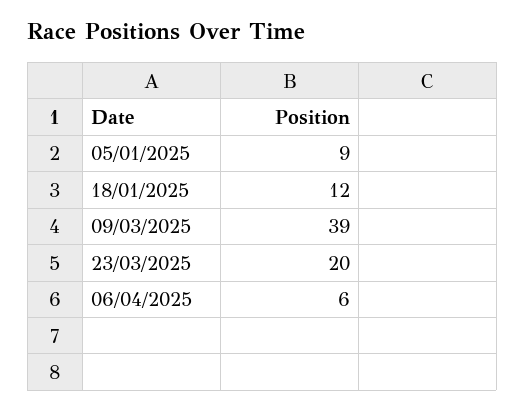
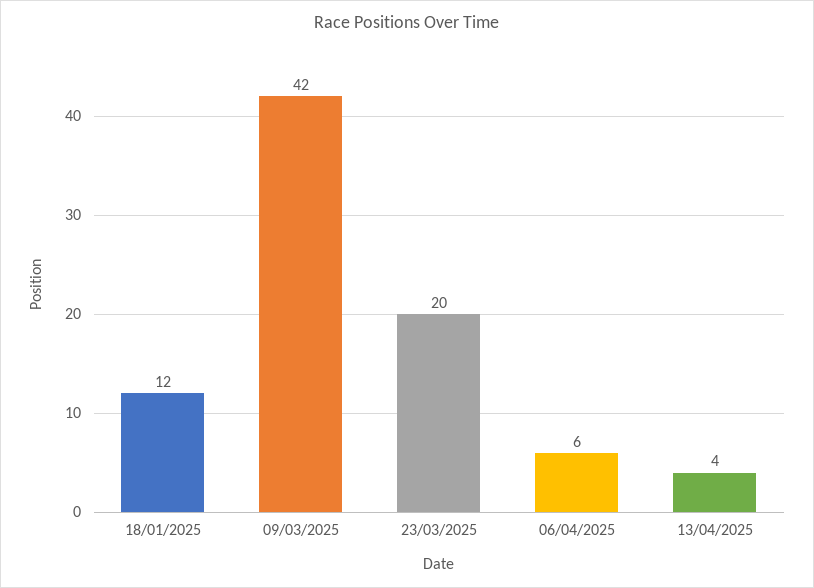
05/01/2025: 9 -> none
09/03/2025: 39 -> 42
13/04/2025: none -> 4

